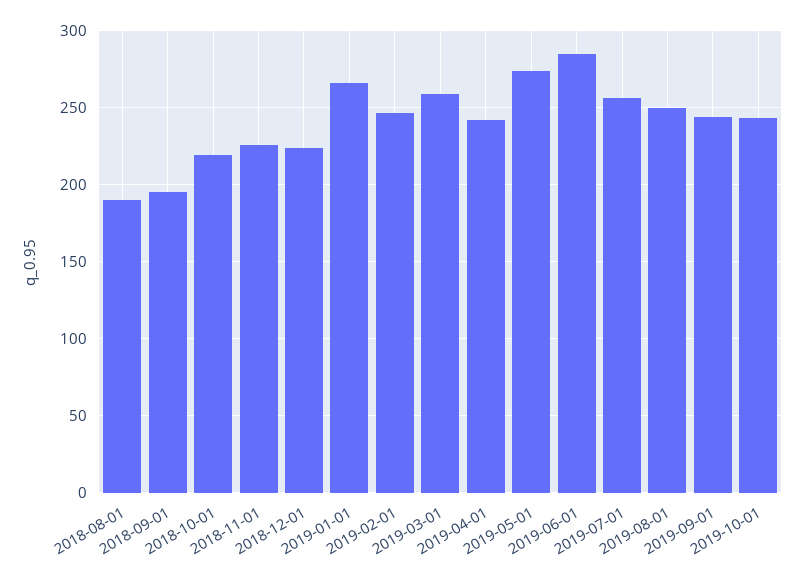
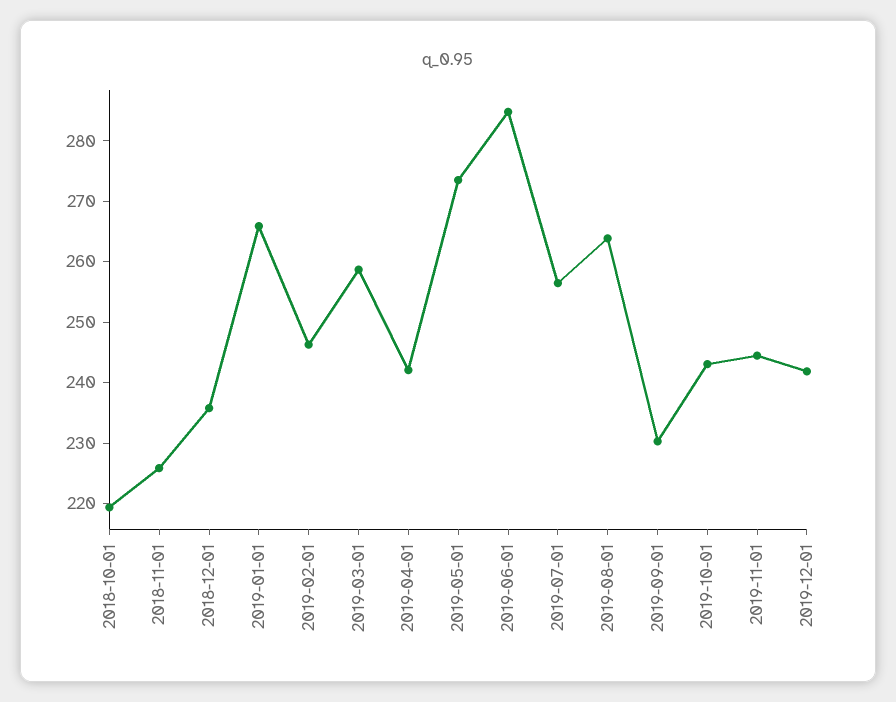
2018-08-01: 190 -> none
2018-09-01: 195 -> none
2018-12-01: 225 -> 236
2019-08-01: 250 -> 264
2019-09-01: 245 -> 230
2019-11-01: none -> 244
2019-12-01: none -> 242

